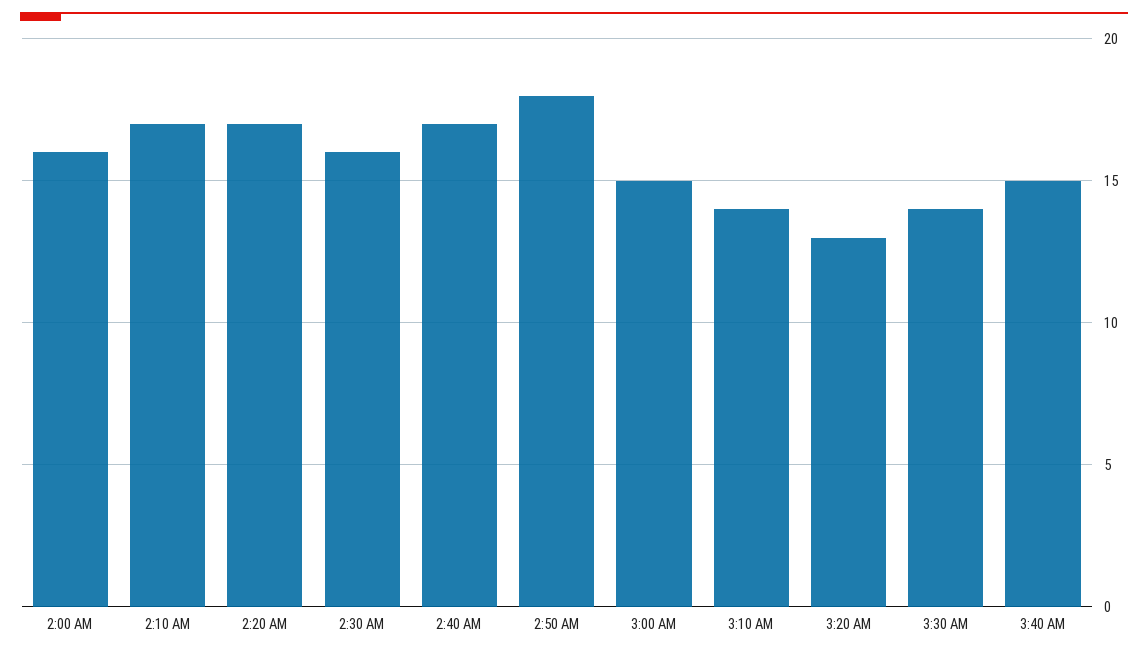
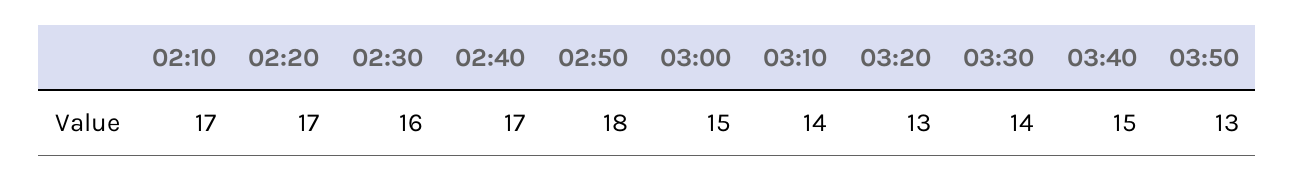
2:00 AM: 16 -> none
03:50: none -> 13

